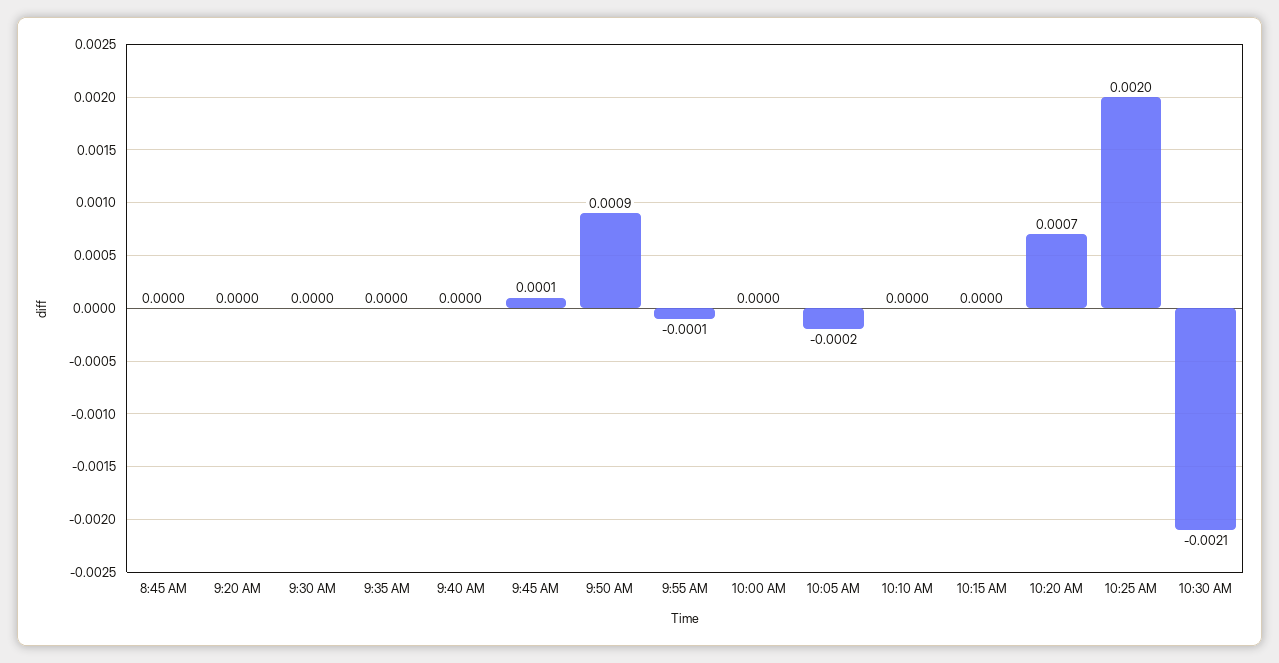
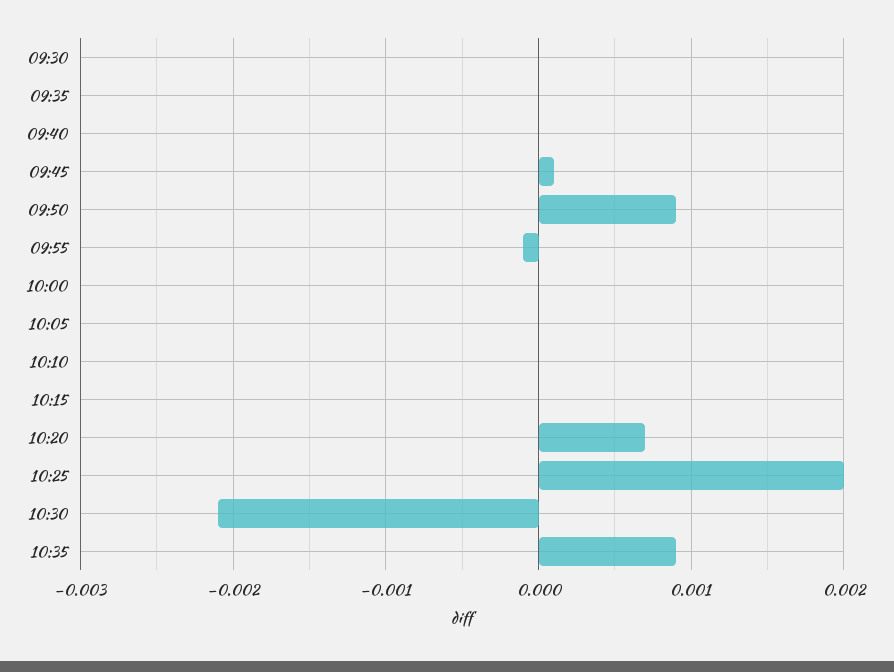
8:45 AM: 0 -> none
9:20 AM: 0 -> none
10:05 AM: -0.0002 -> 0
10:35: none -> 0.0009

